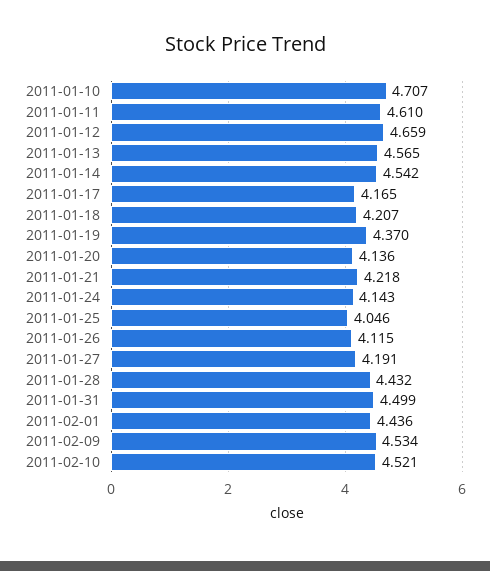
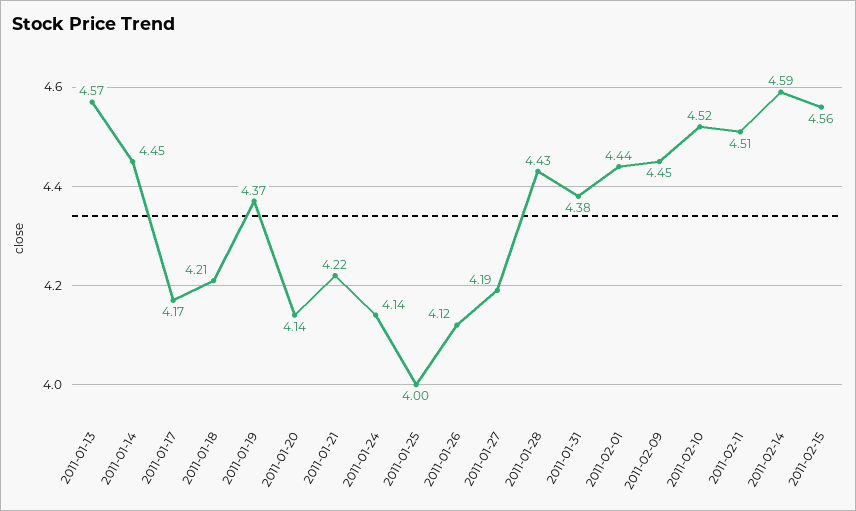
2011-01-10: 4.707 -> none
2011-01-11: 4.61 -> none
2011-01-12: 4.659 -> none
2011-01-14: 4.542 -> 4.45
2011-01-25: 4.046 -> 4
2011-01-31: 4.499 -> 4.38
2011-02-09: 4.534 -> 4.45
2011-02-11: none -> 4.51
2011-02-14: none -> 4.59
2011-02-15: none -> 4.56

